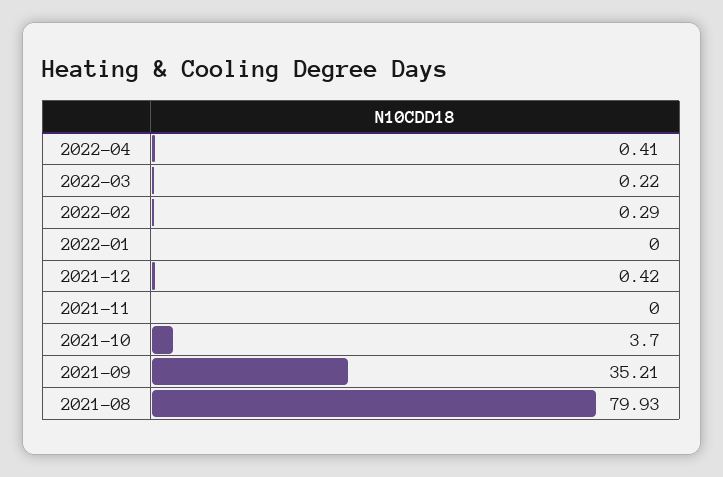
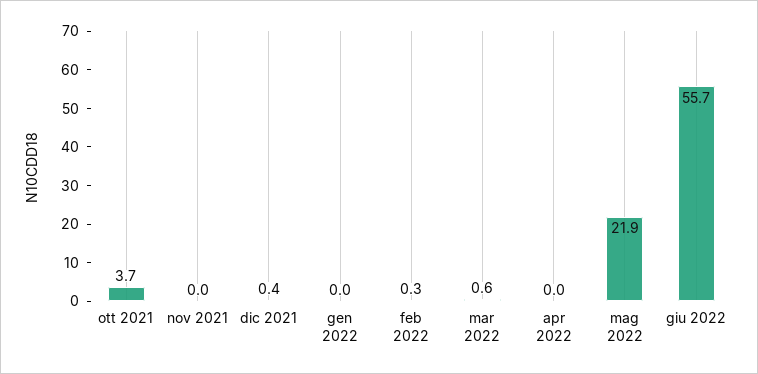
2022-04: 0.41 -> 0
2022-03: 0.22 -> 0.6
2021-09: 35.21 -> none
2021-08: 79.93 -> none
mag 2022: none -> 21.9
giu 2022: none -> 55.7

